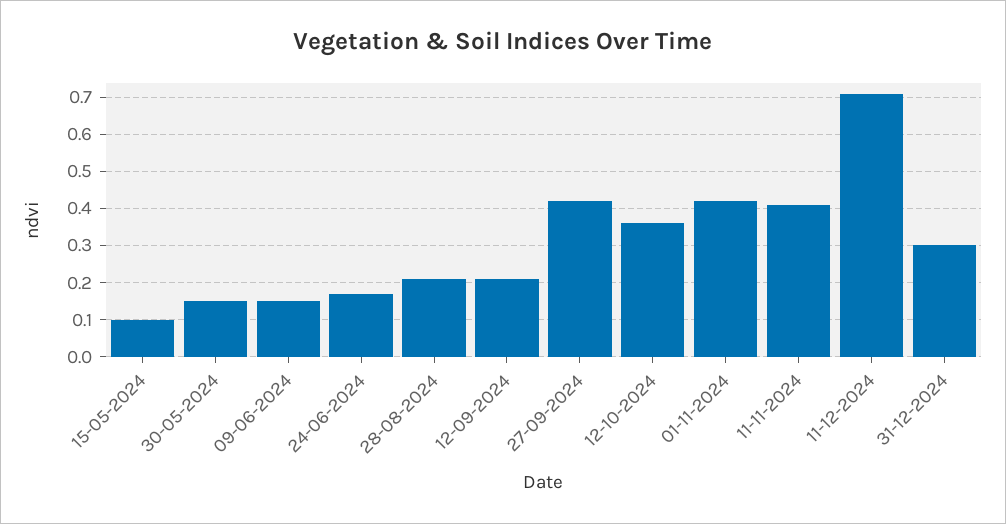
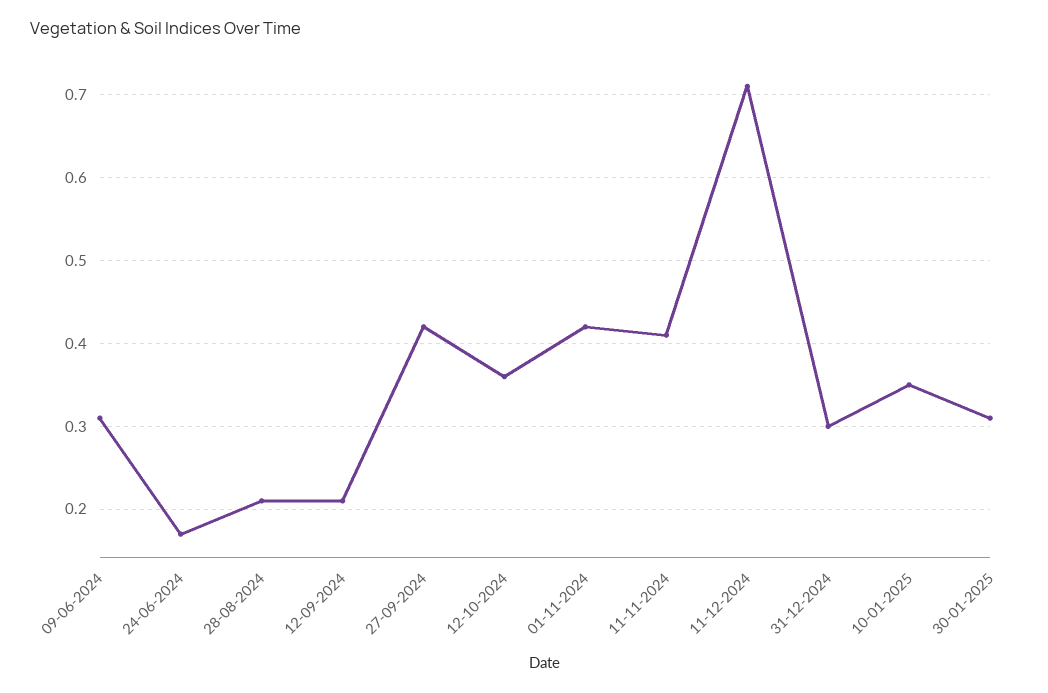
15-05-2024: 0.1 -> none
30-05-2024: 0.15 -> none
09-06-2024: 0.15 -> 0.31
10-01-2025: none -> 0.35
30-01-2025: none -> 0.31

